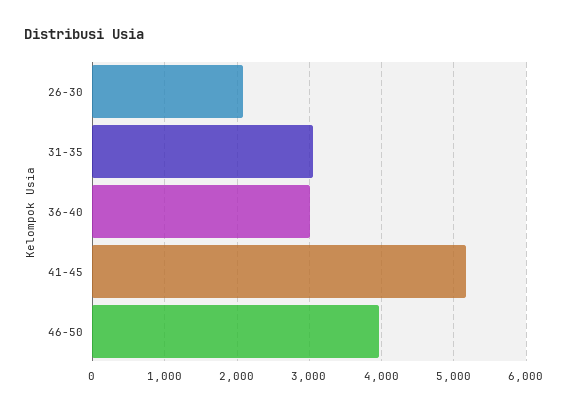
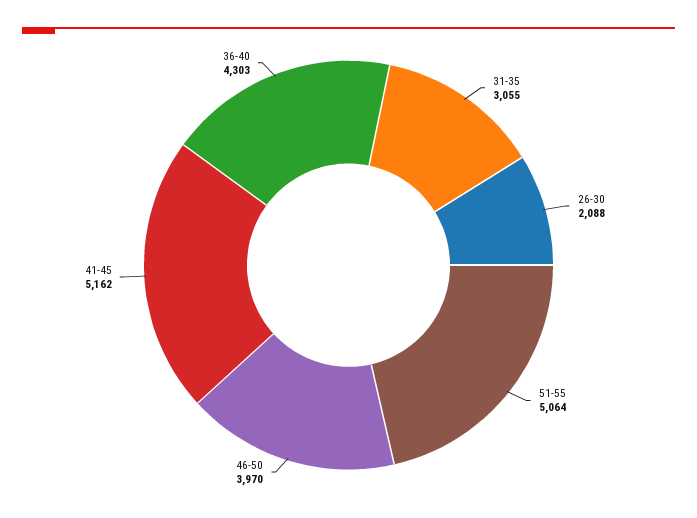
36-40: 3000 -> 4303
51-55: none -> 5064

